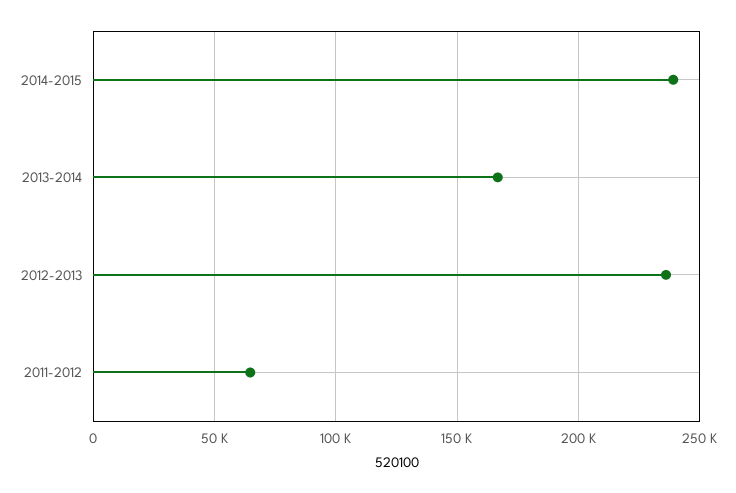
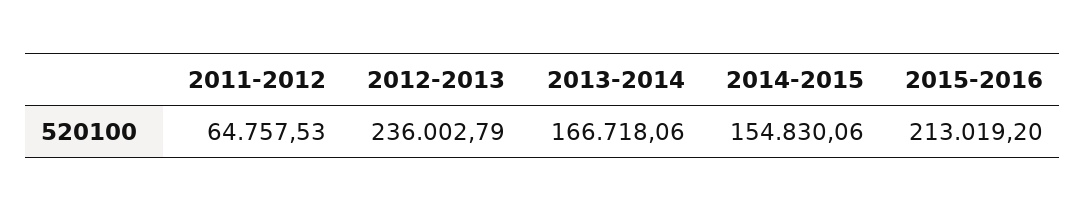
2014-2015: 240000 -> 154830.06
2015-2016: none -> 213019.2

